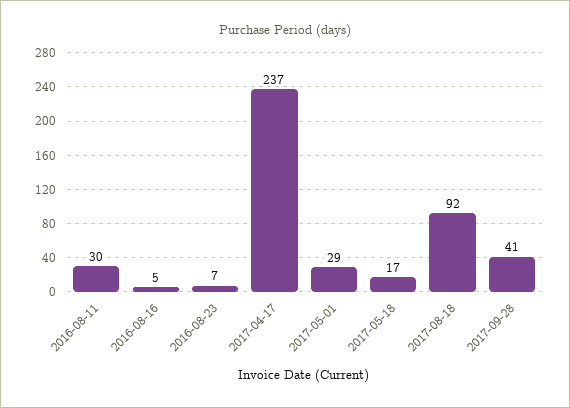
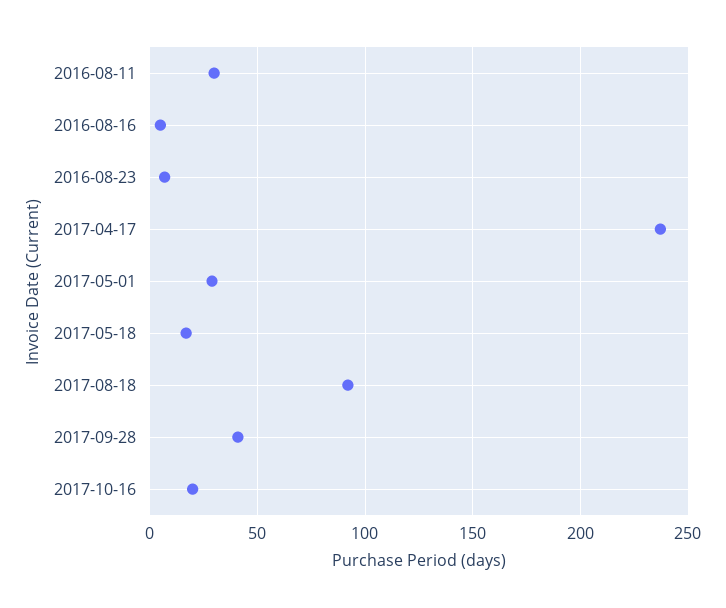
2017-10-16: none -> 20

